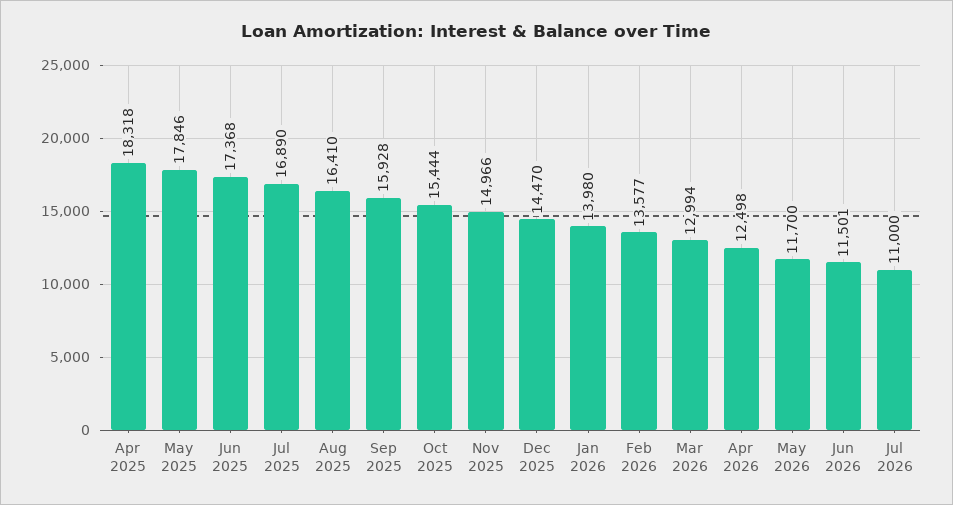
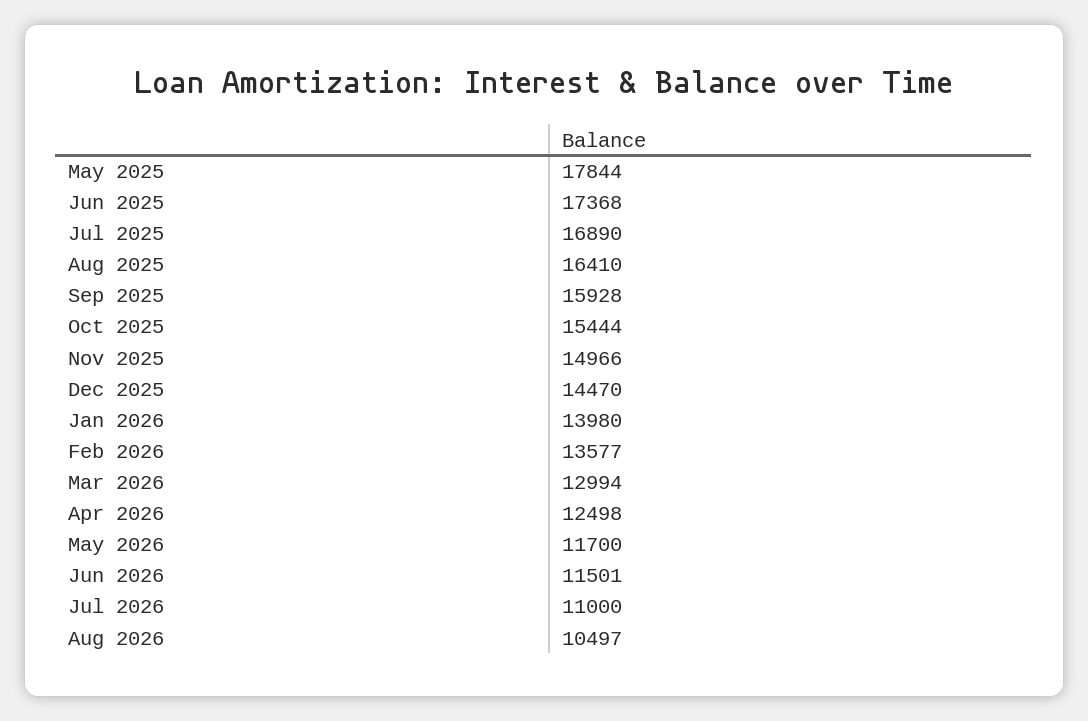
Apr 2025: 18318 -> none
May 2025: 17846 -> 17844
Aug 2026: none -> 10497

